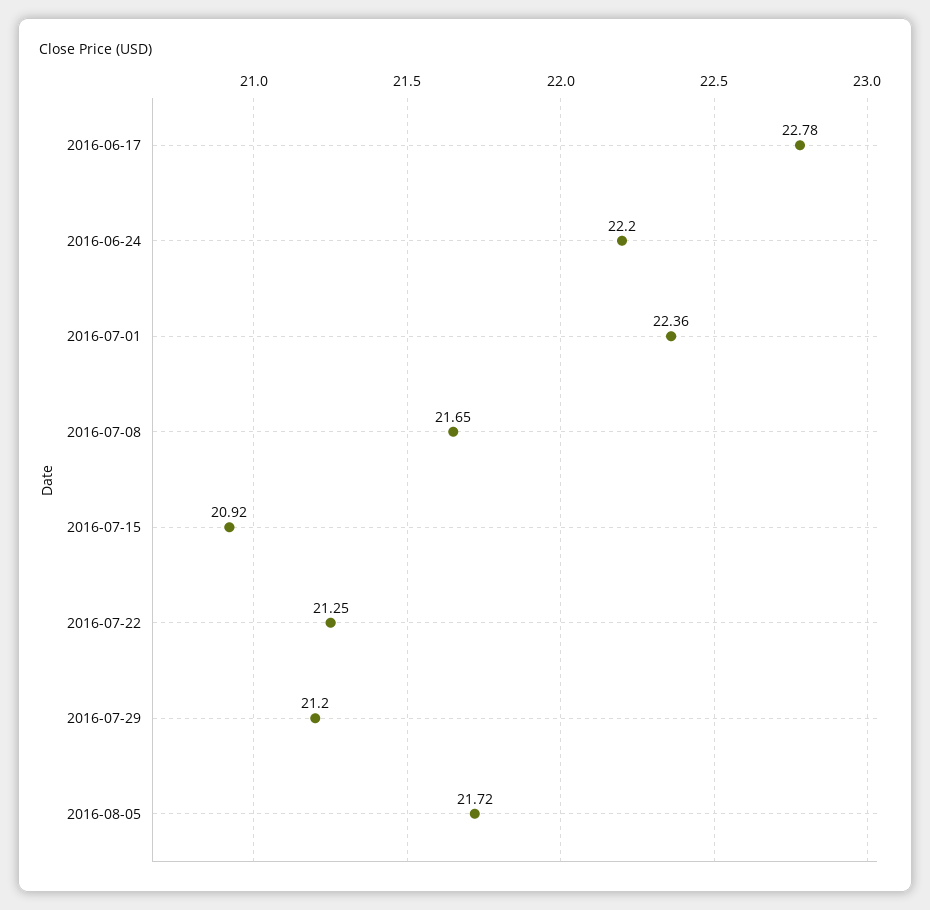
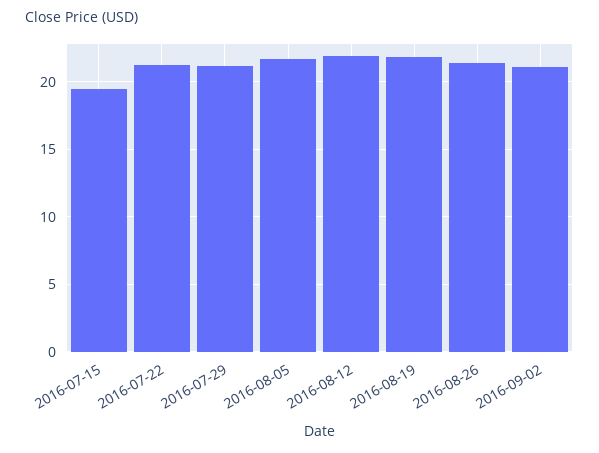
2016-06-17: 22.78 -> none
2016-06-24: 22.2 -> none
2016-07-01: 22.36 -> none
2016-07-08: 21.65 -> none
2016-07-15: 20.92 -> 19.5
2016-08-12: none -> 22
2016-08-19: none -> 22
2016-08-26: none -> 21.5
2016-09-02: none -> 21

